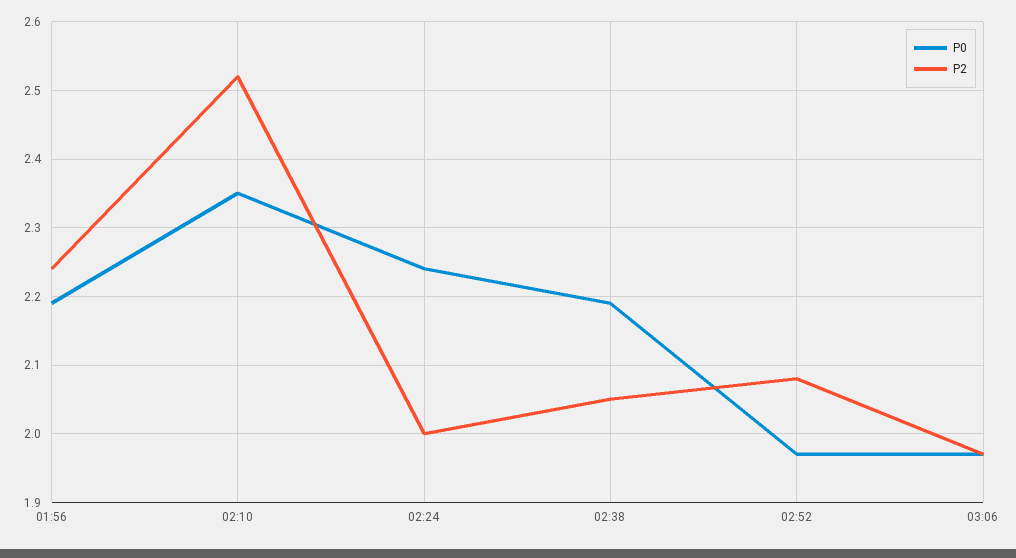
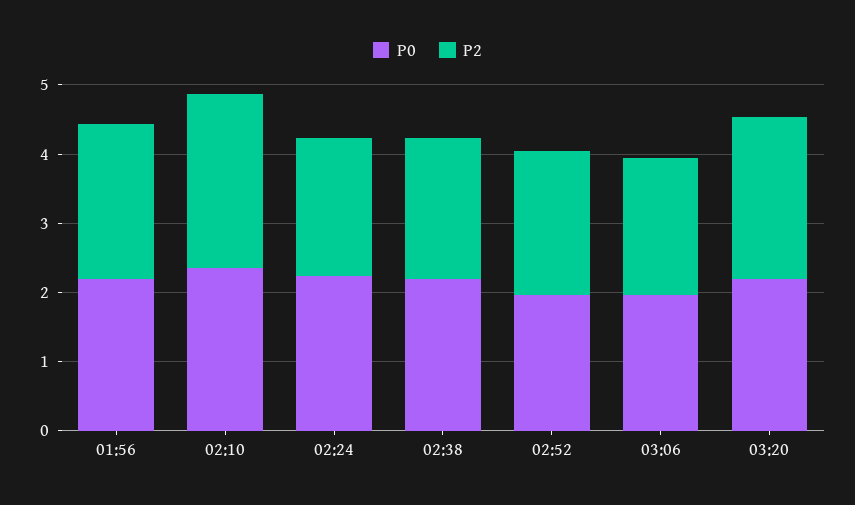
P0, 03:20: none -> 2.2
P2, 03:20: none -> 2.4

